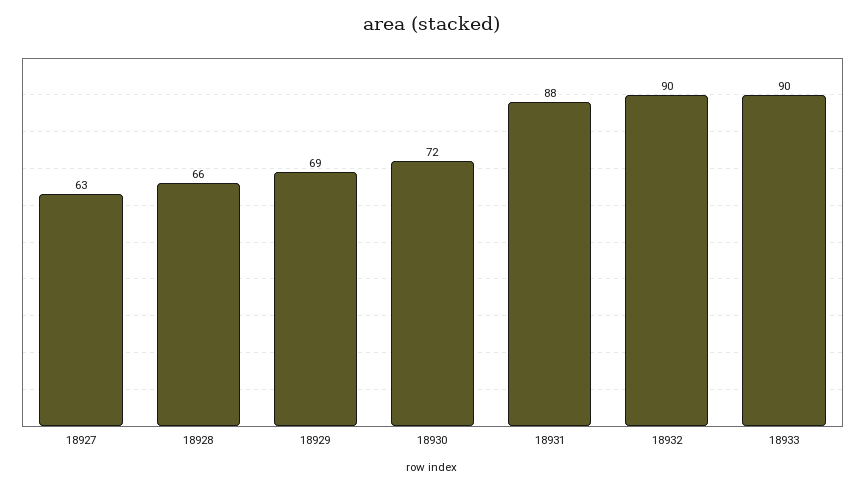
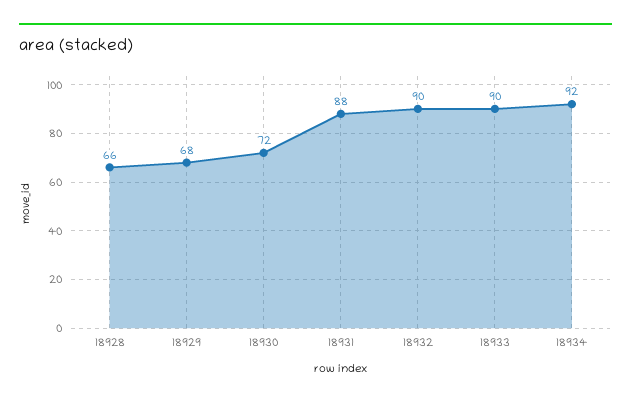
18927: 63 -> none
18929: 69 -> 68
18934: none -> 92

